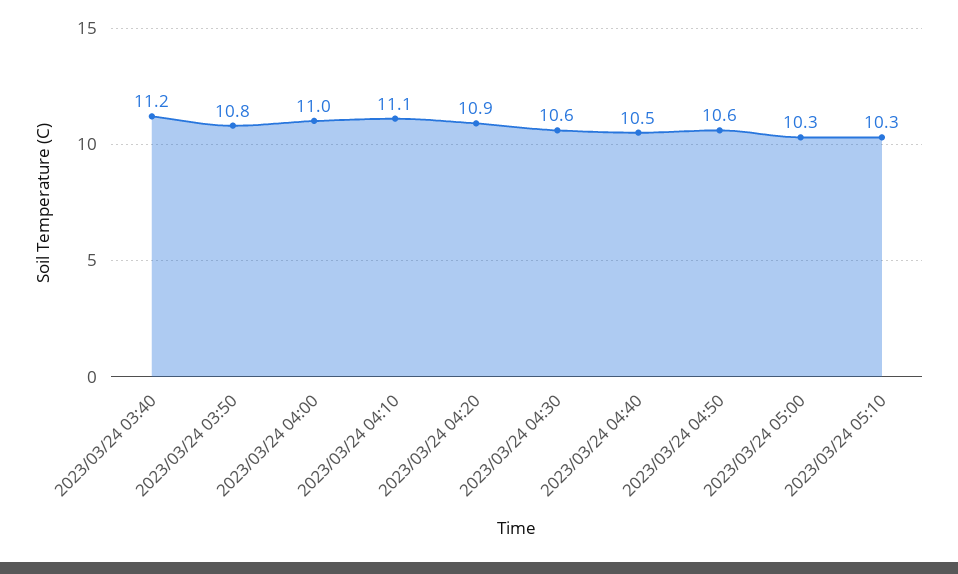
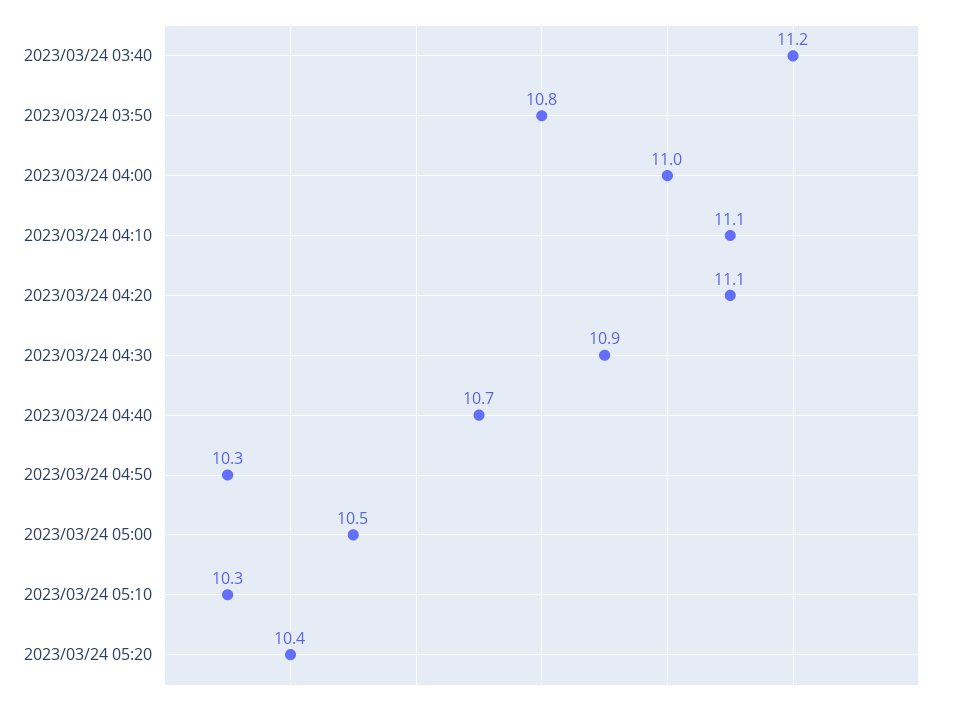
2023/03/24 04:20: 10.9 -> 11.1
2023/03/24 04:30: 10.6 -> 10.9
2023/03/24 04:40: 10.5 -> 10.7
2023/03/24 04:50: 10.6 -> 10.3
2023/03/24 05:00: 10.3 -> 10.5
2023/03/24 05:20: none -> 10.4

